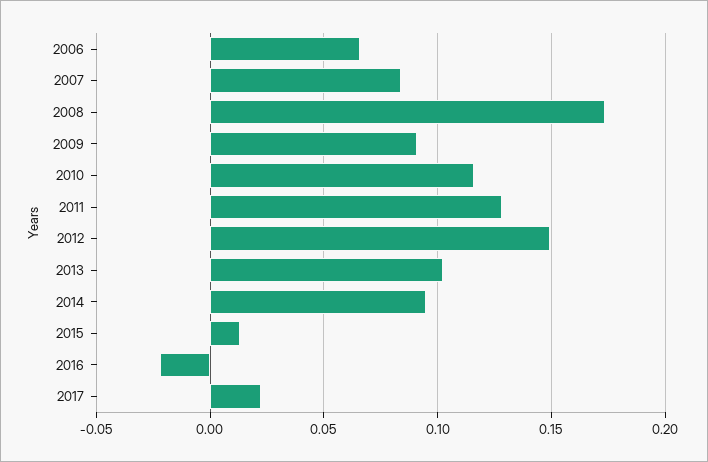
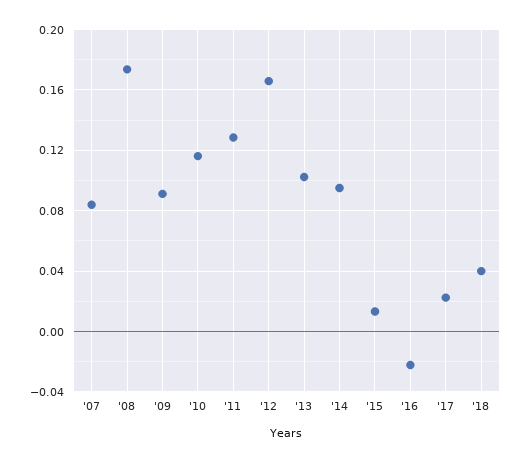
2006: 0.065 -> none
2012: 0.15 -> 0.165
'18: none -> 0.04

